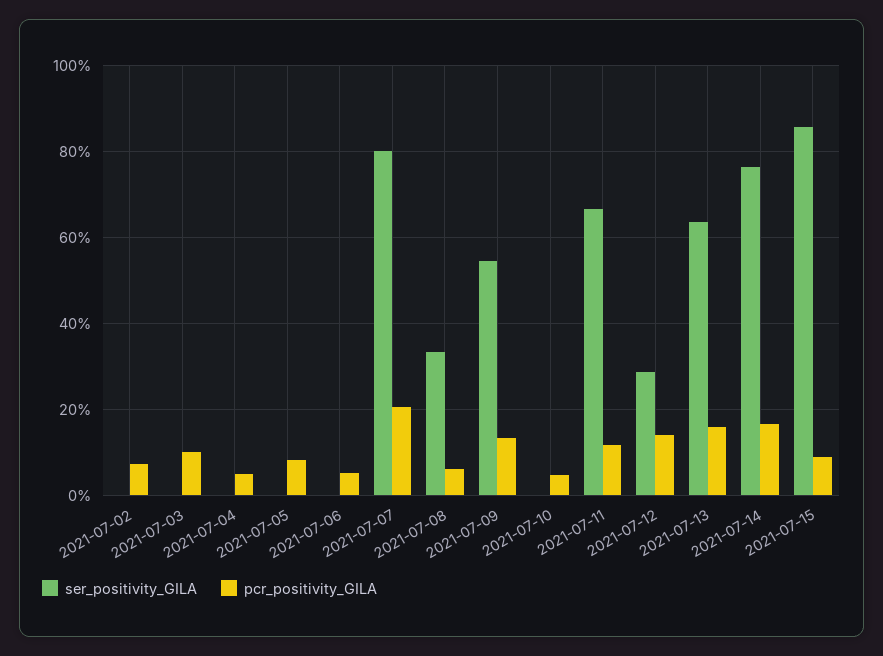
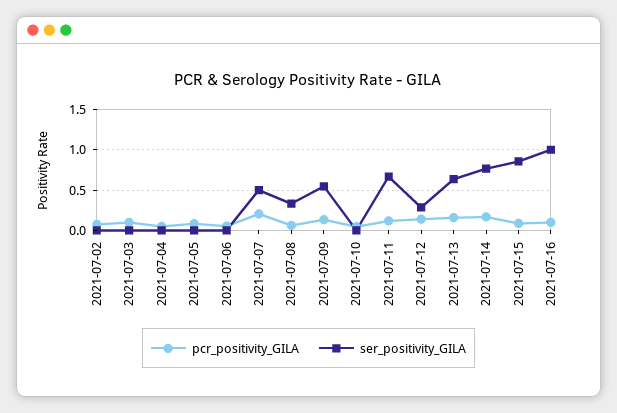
ser_positivity_GILA, 2021-07-07: 0.8 -> 0.5
pcr_positivity_GILA, 2021-07-16: none -> 0.1
ser_positivity_GILA, 2021-07-16: none -> 1

